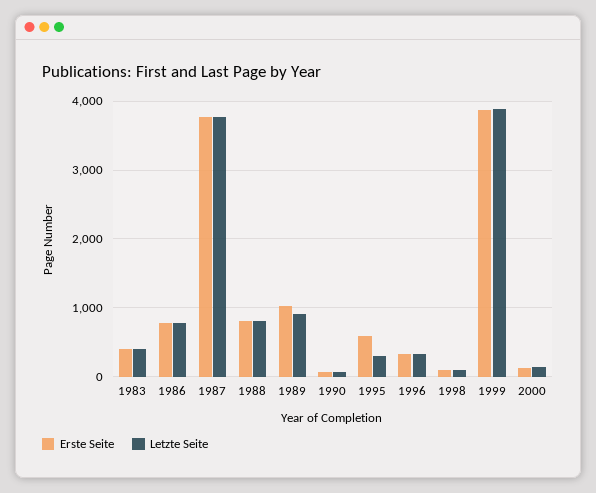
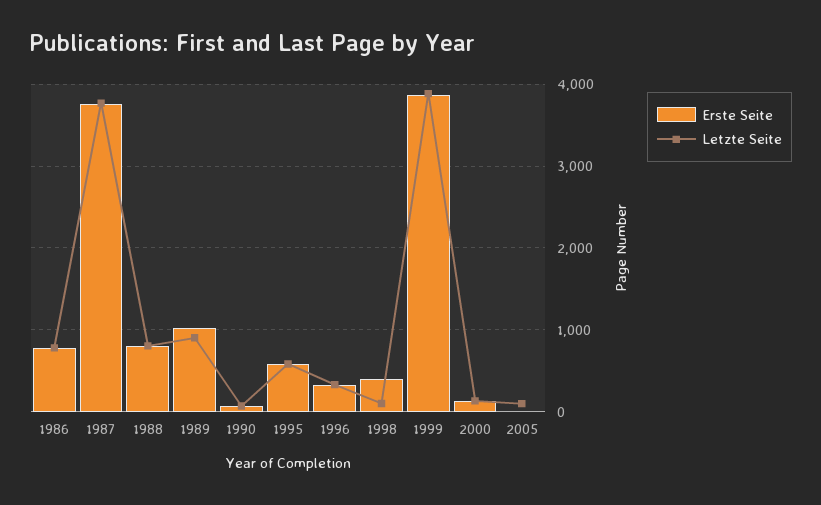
Erste Seite, 1983: 400 -> none
Letzte Seite, 1983: 400 -> none
Letzte Seite, 1995: 300 -> 600
Erste Seite, 1998: 100 -> 400
Erste Seite, 2005: none -> 0
Letzte Seite, 2005: none -> 100

